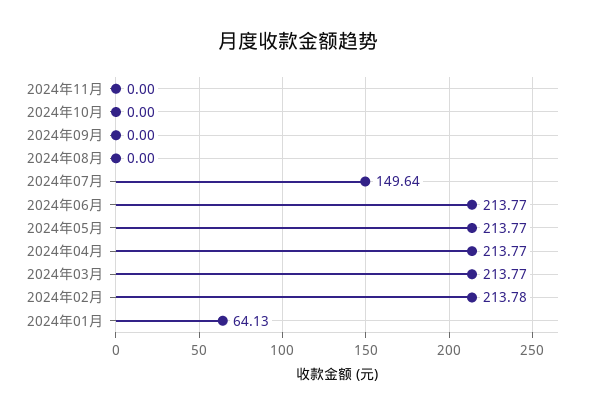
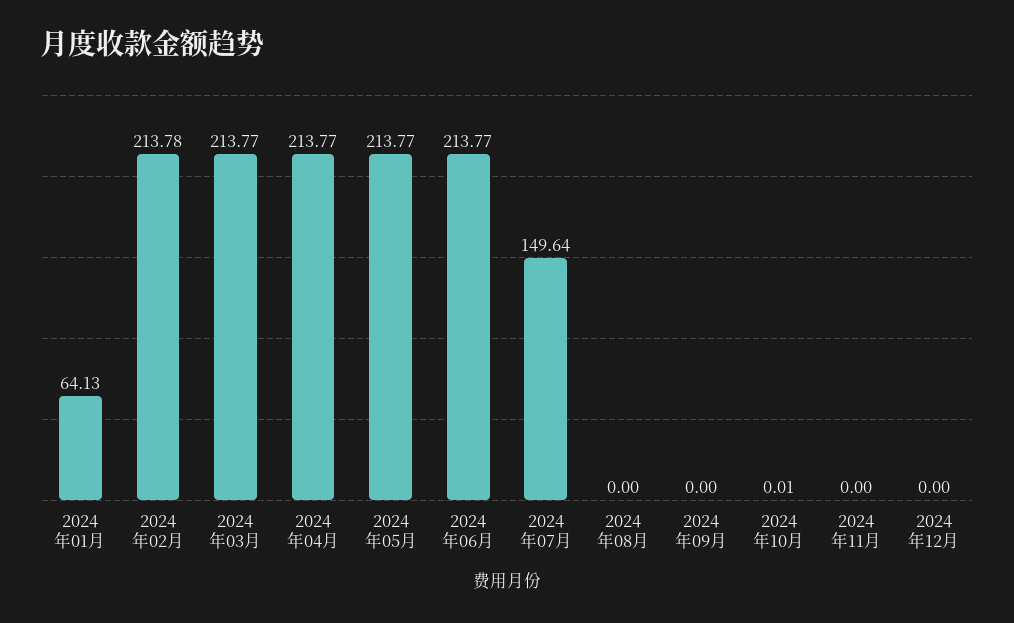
2024年10月: 0 -> 0.01
2024年12月: none -> 0

